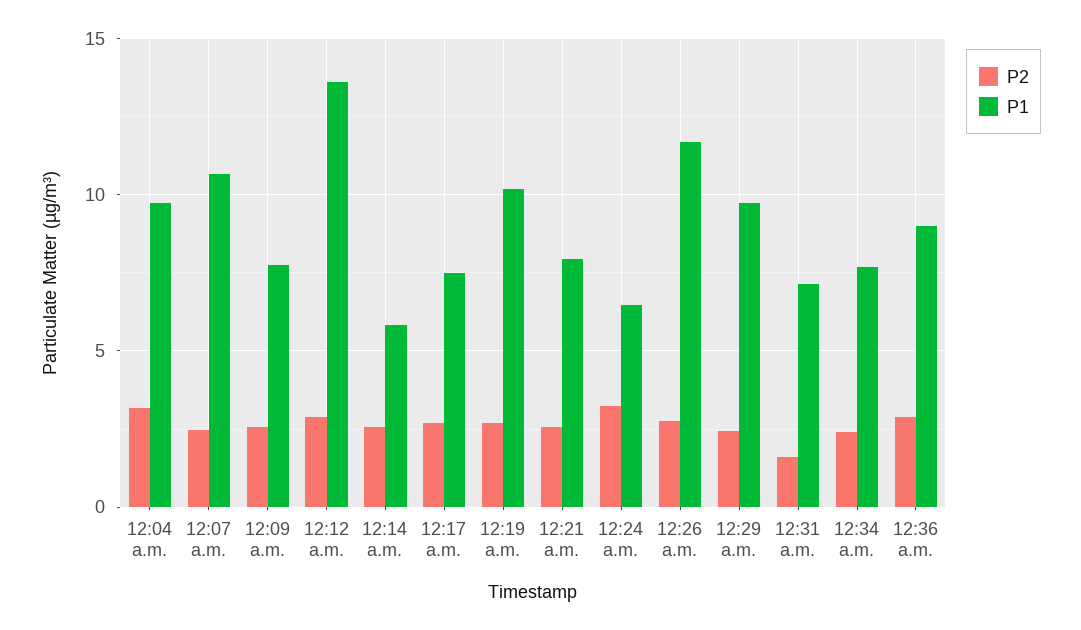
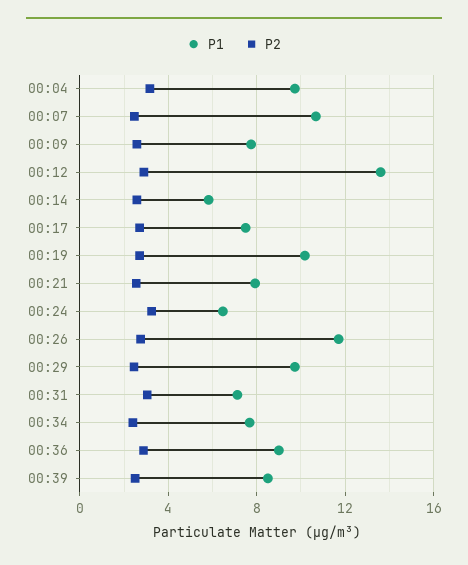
P2, 12:31 a.m.: 1.5 -> 3
P1, 00:39: none -> 8.5
P2, 00:39: none -> 2.5

